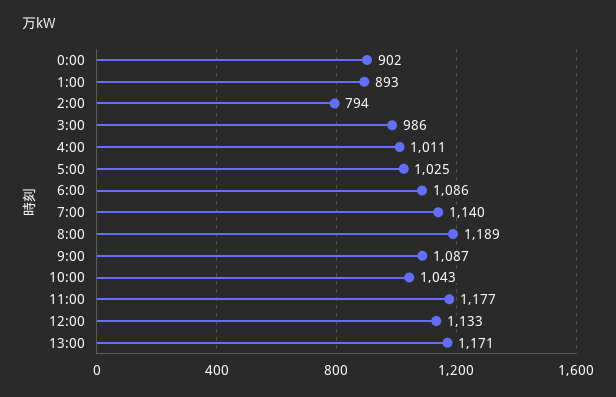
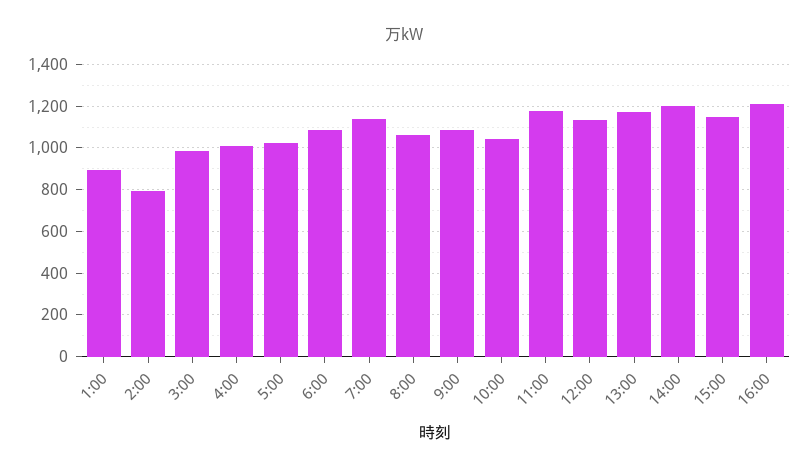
0:00: 902 -> none
8:00: 1189 -> 1050
14:00: none -> 1200
15:00: none -> 1150
16:00: none -> 1200

